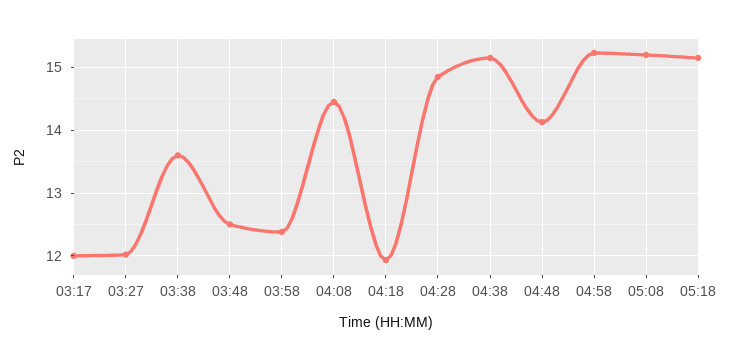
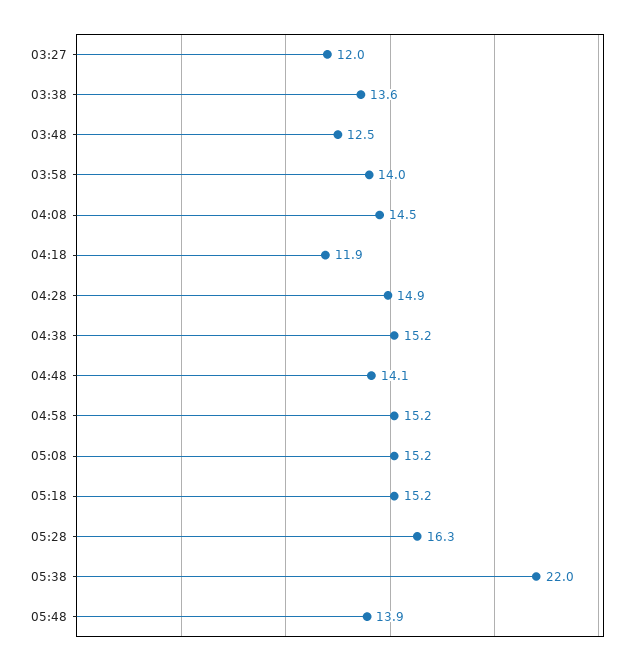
03:17: 12 -> none
03:58: 12.4 -> 14
05:28: none -> 16.3
05:38: none -> 22
05:48: none -> 13.9

